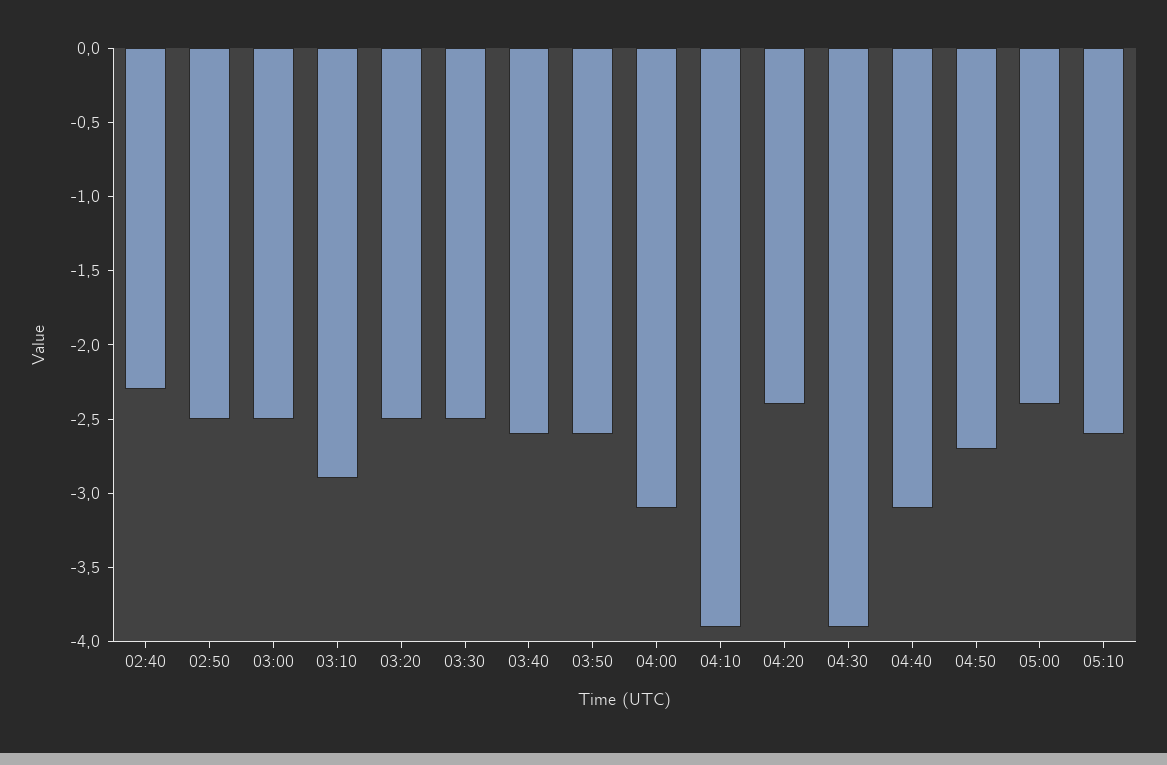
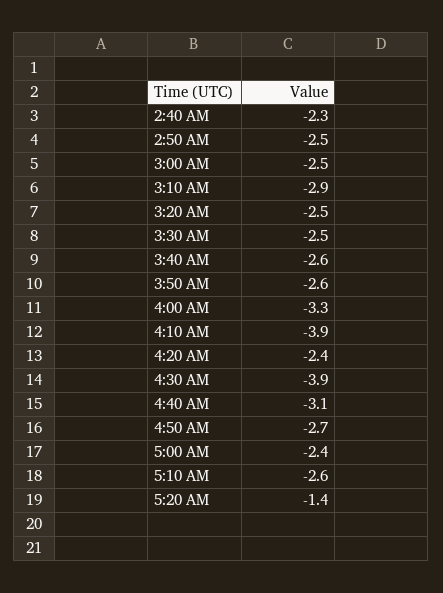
04:00: -3.1 -> -3.3
5:20 AM: none -> -1.4

